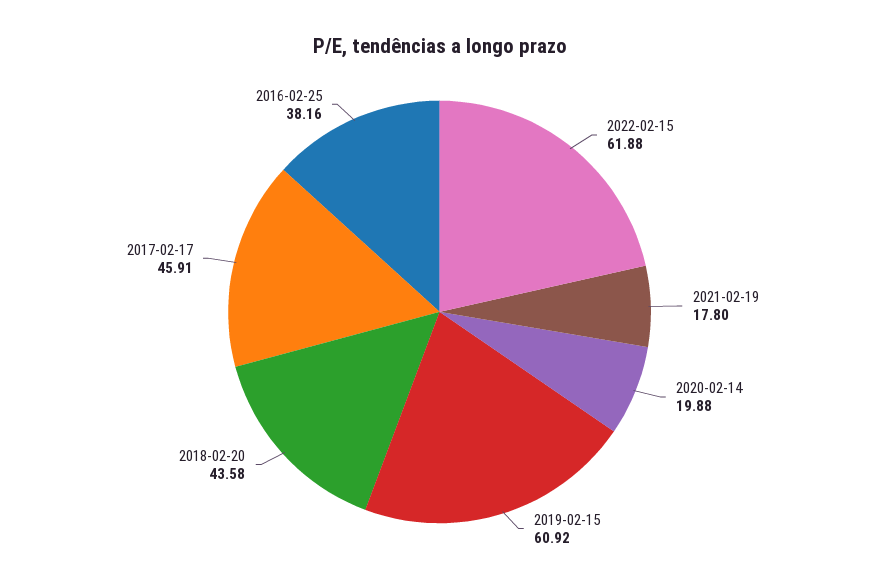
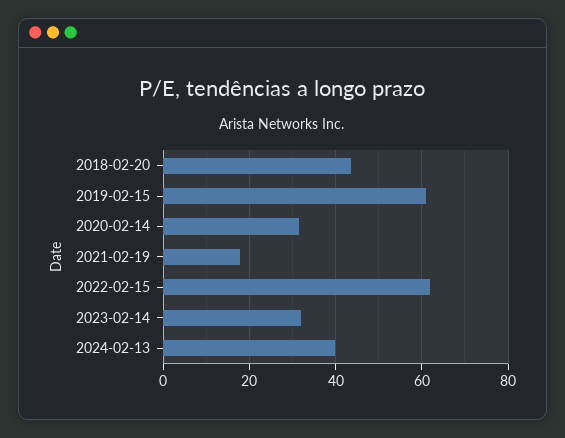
2020-02-14: 19.88 -> 32
2017-02-17: 45.91 -> none
2016-02-25: 38.16 -> none
2023-02-14: none -> 32
2024-02-13: none -> 40

